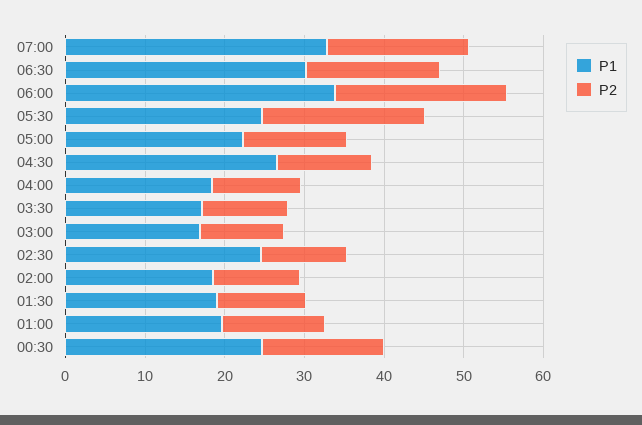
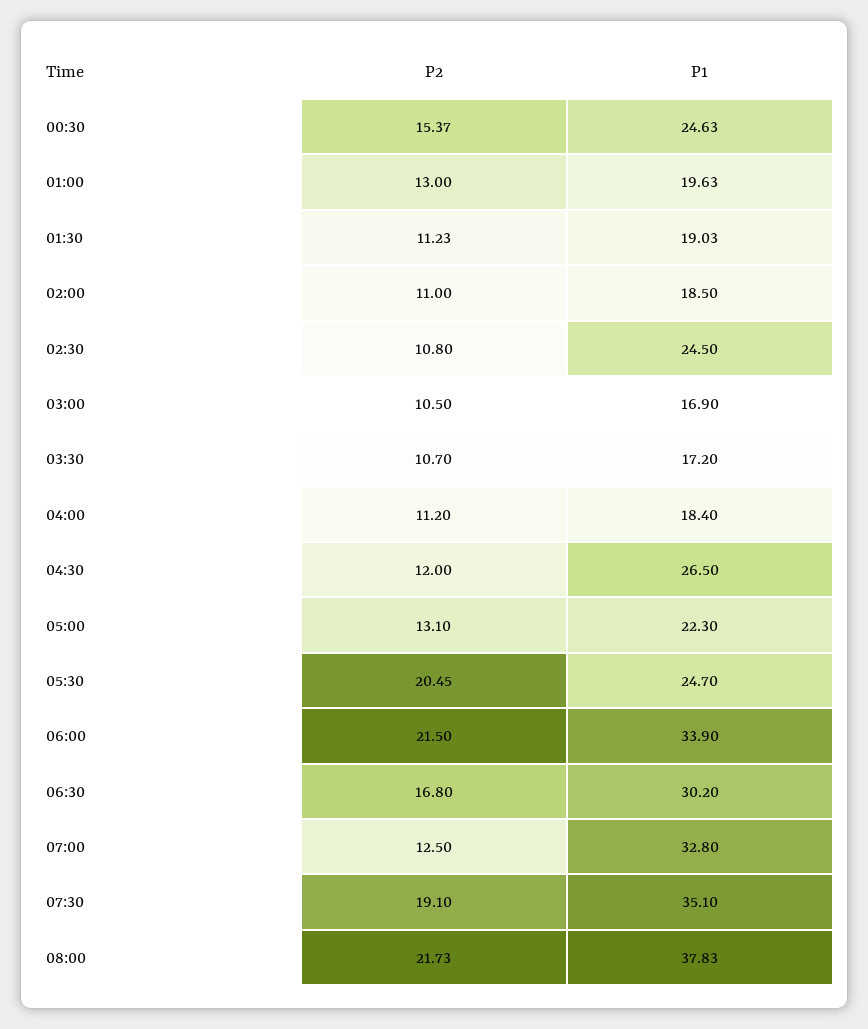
P2, 07:00: 18 -> 12.5
P2, 07:30: none -> 19.1
P1, 07:30: none -> 35.1
P2, 08:00: none -> 21.73
P1, 08:00: none -> 37.83

